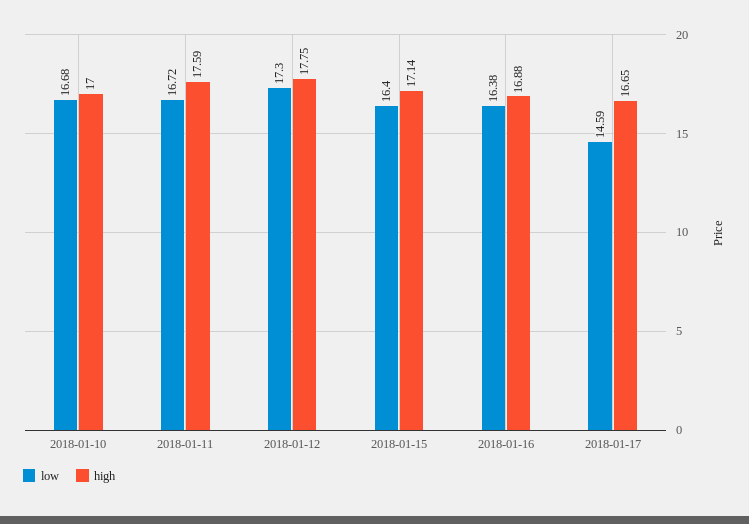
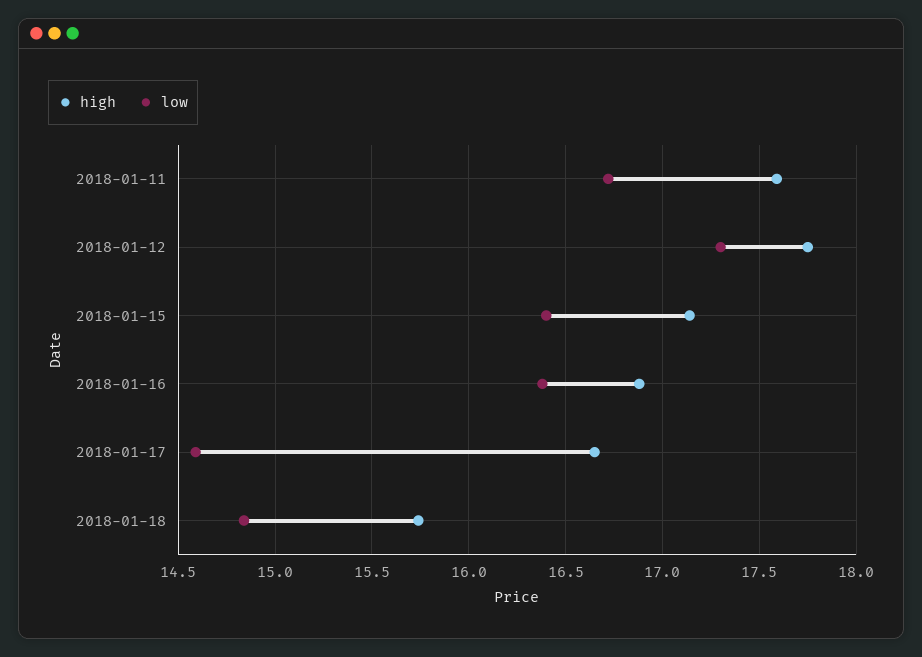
low, 2018-01-10: 16.68 -> none
high, 2018-01-10: 17 -> none
high, 2018-01-18: none -> 15.75
low, 2018-01-18: none -> 14.85

